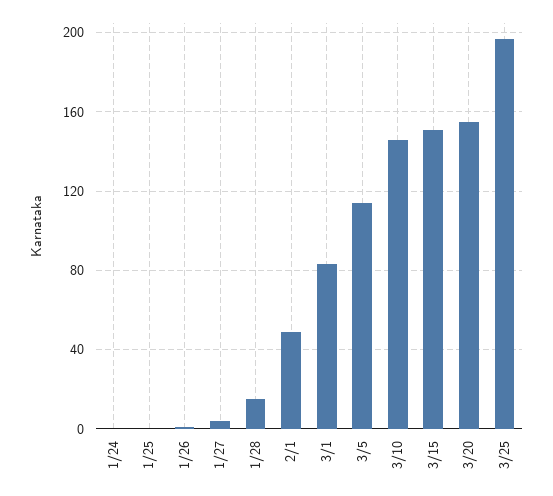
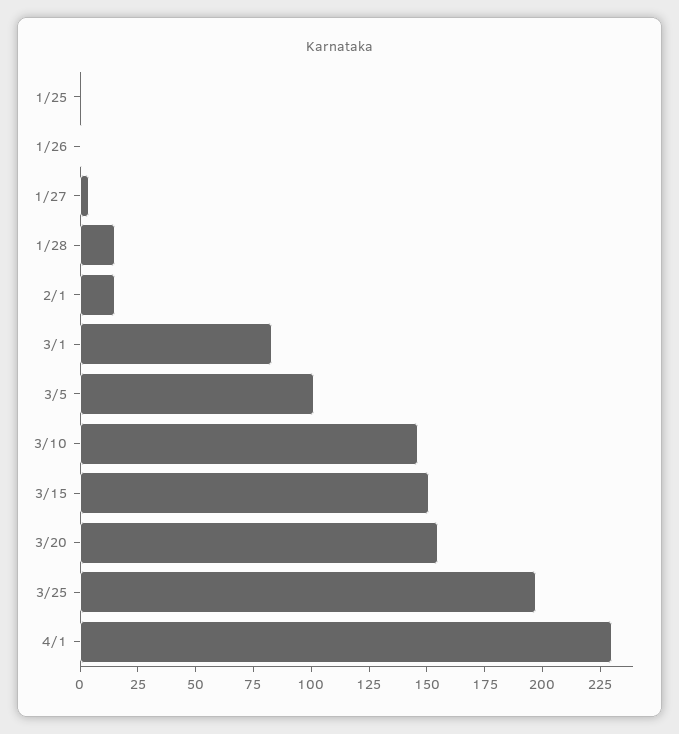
1/24: 0 -> none
2/1: 50 -> 15
3/5: 115 -> 100
4/1: none -> 230

